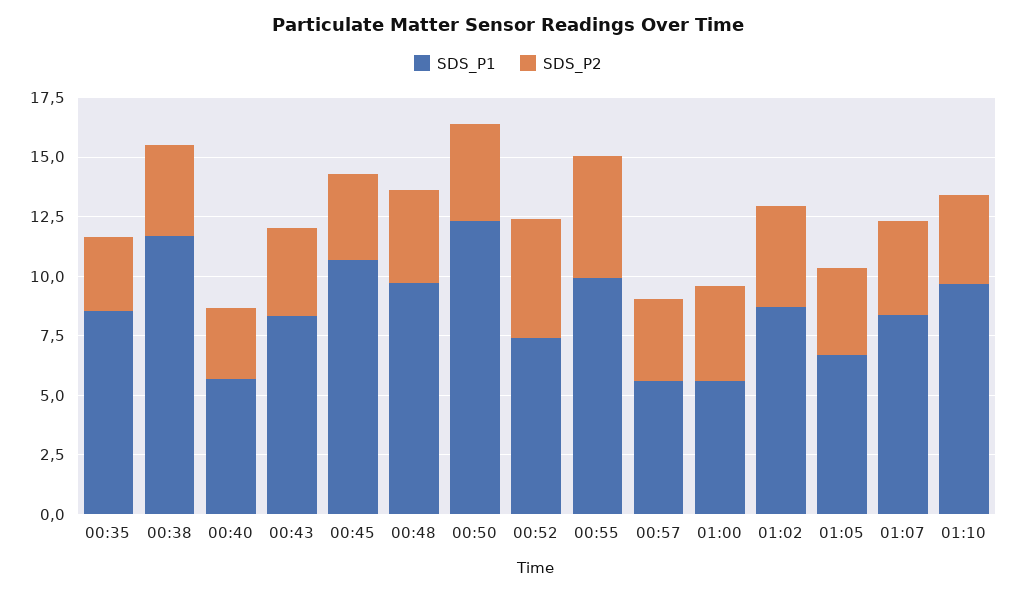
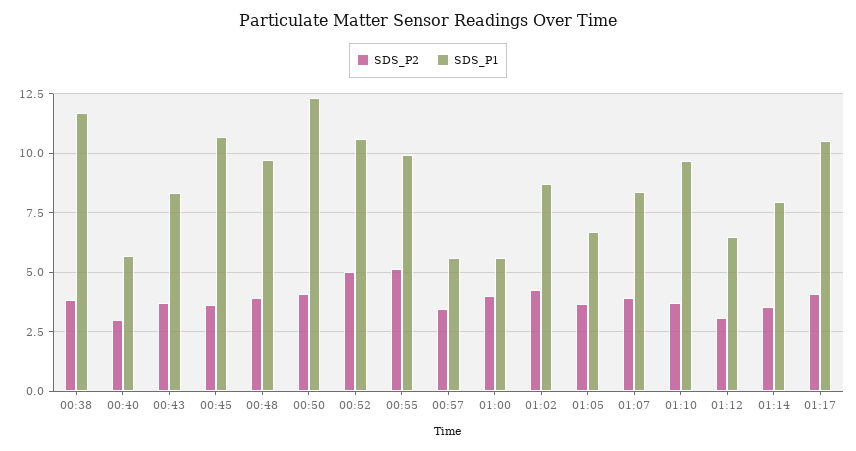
SDS_P1, 00:35: 8.5 -> none
SDS_P2, 00:35: 3 -> none
SDS_P1, 00:52: 7.5 -> 10.5
SDS_P2, 01:12: none -> 3
SDS_P1, 01:12: none -> 6.5
SDS_P2, 01:14: none -> 3.5
SDS_P1, 01:14: none -> 8
SDS_P2, 01:17: none -> 4
SDS_P1, 01:17: none -> 10.5

